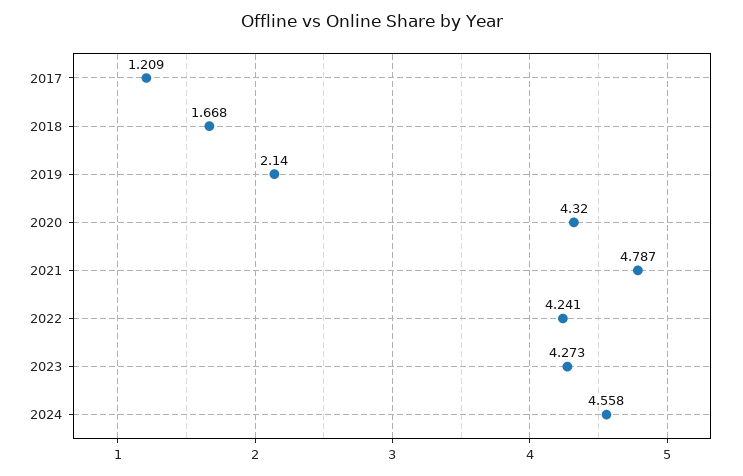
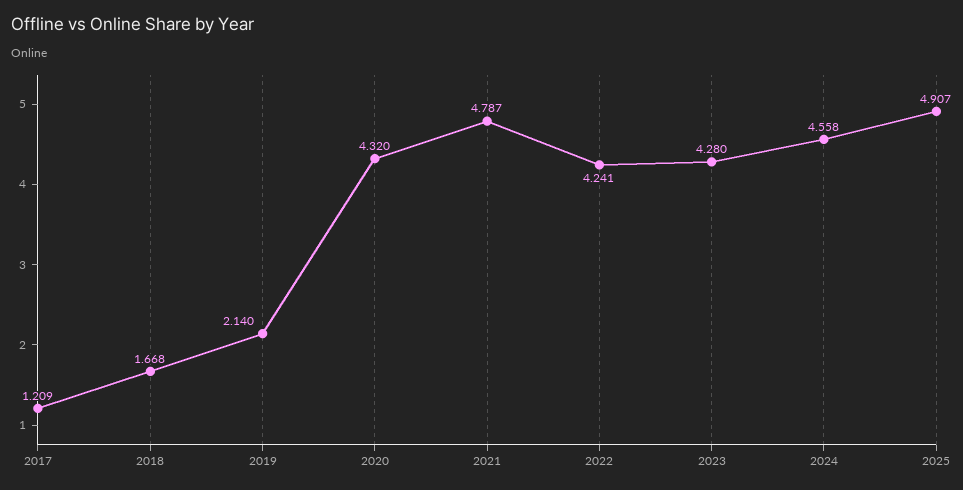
2023: 4.273 -> 4.28
2025: none -> 4.907

